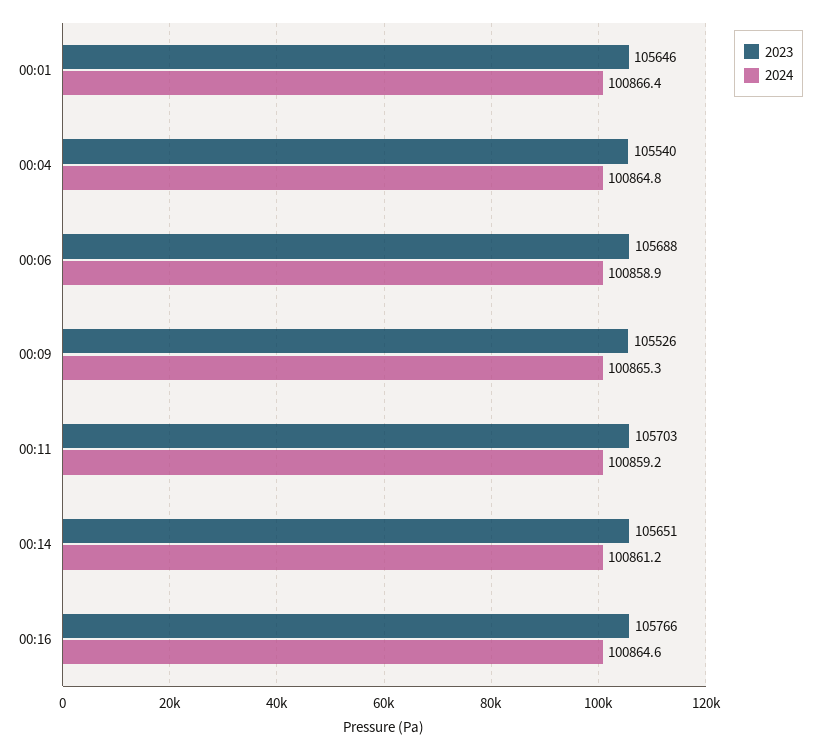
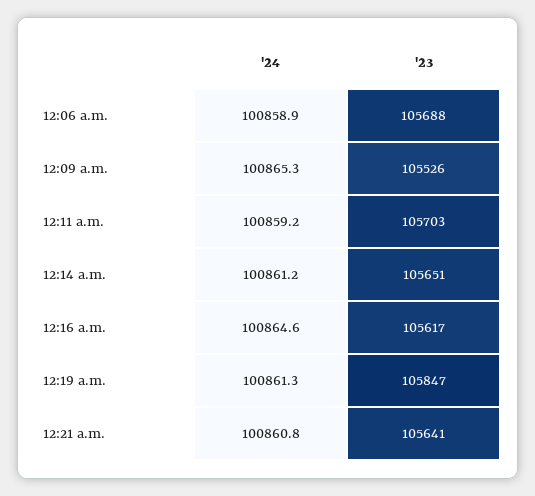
2023, 00:01: 105646 -> none
2024, 00:01: 100866.4 -> none
2023, 00:04: 105540 -> none
2024, 00:04: 100864.8 -> none
2023, 00:16: 105766 -> 105617
2024, 12:19 a.m.: none -> 100861.3
2023, 12:19 a.m.: none -> 105847
2024, 12:21 a.m.: none -> 100860.8
2023, 12:21 a.m.: none -> 105641

